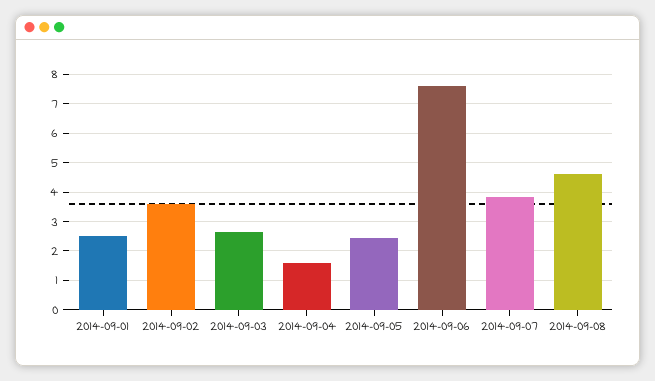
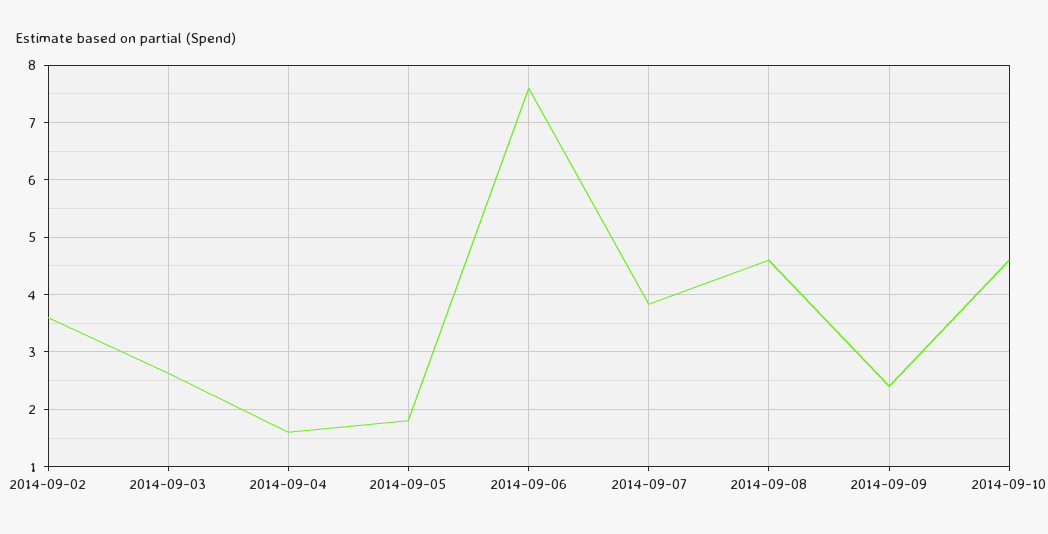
2014-09-01: 2.5 -> none
2014-09-05: 2.5 -> 1.8
2014-09-09: none -> 2.4
2014-09-10: none -> 4.6

